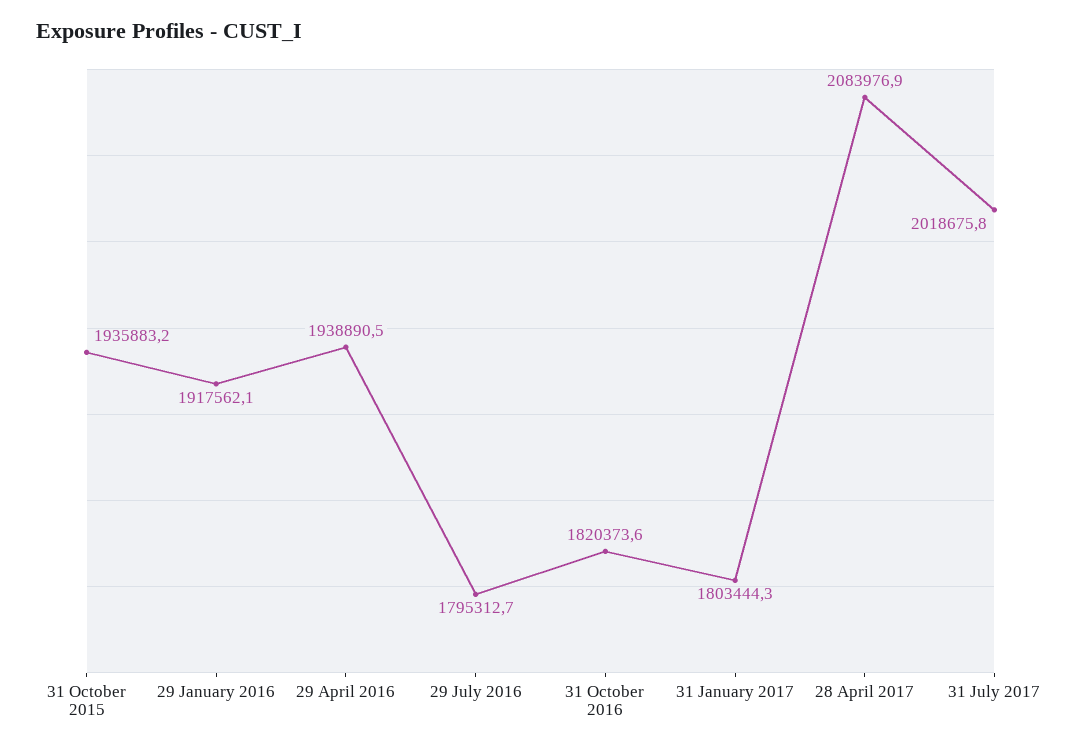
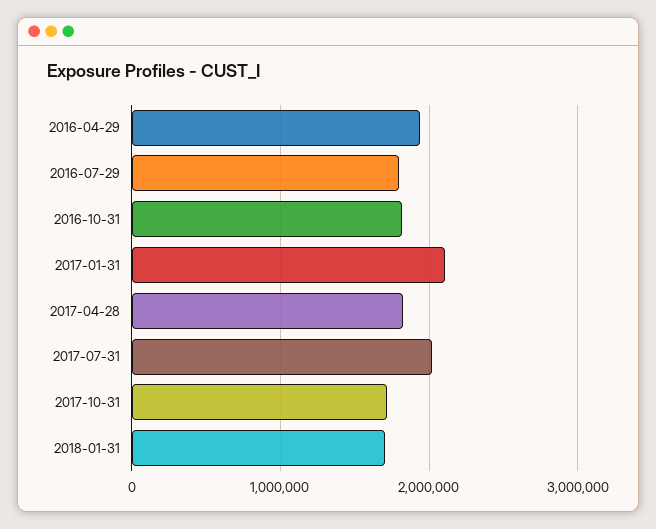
31 October 2015: 1935883.2 -> none
29 January 2016: 1917562.1 -> none
31 January 2017: 1803444.3 -> 2100000
28 April 2017: 2083976.9 -> 1800000
2017-10-31: none -> 1700000
2018-01-31: none -> 1700000

